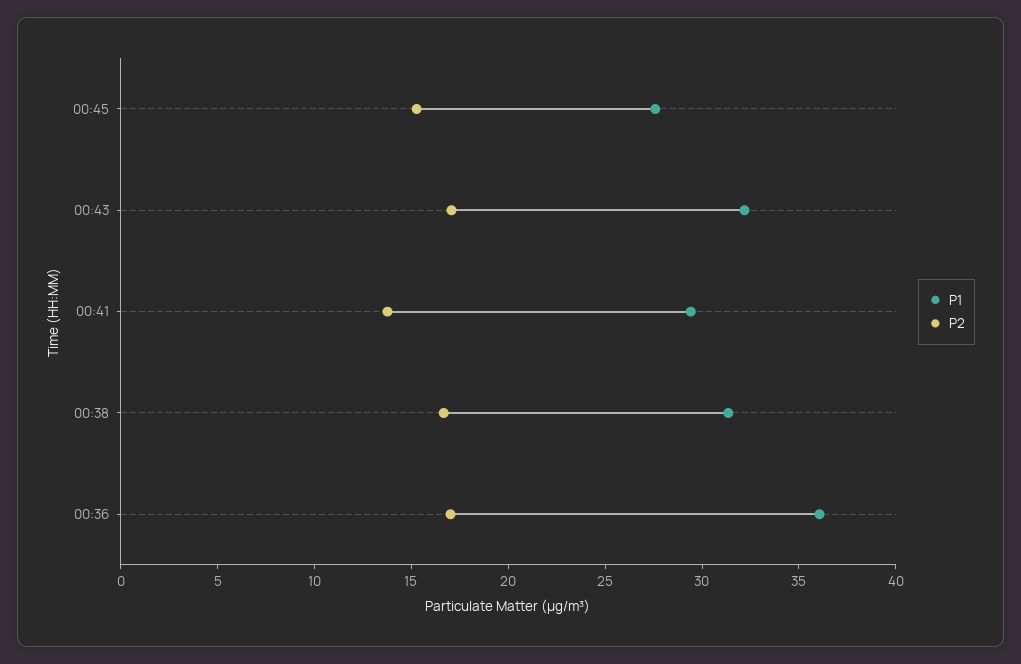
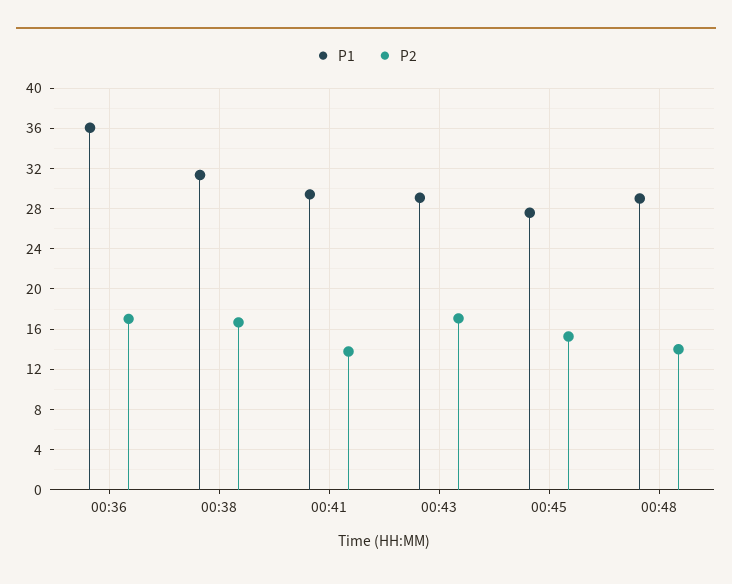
P1, 00:43: 32 -> 29
P1, 00:48: none -> 29
P2, 00:48: none -> 14

